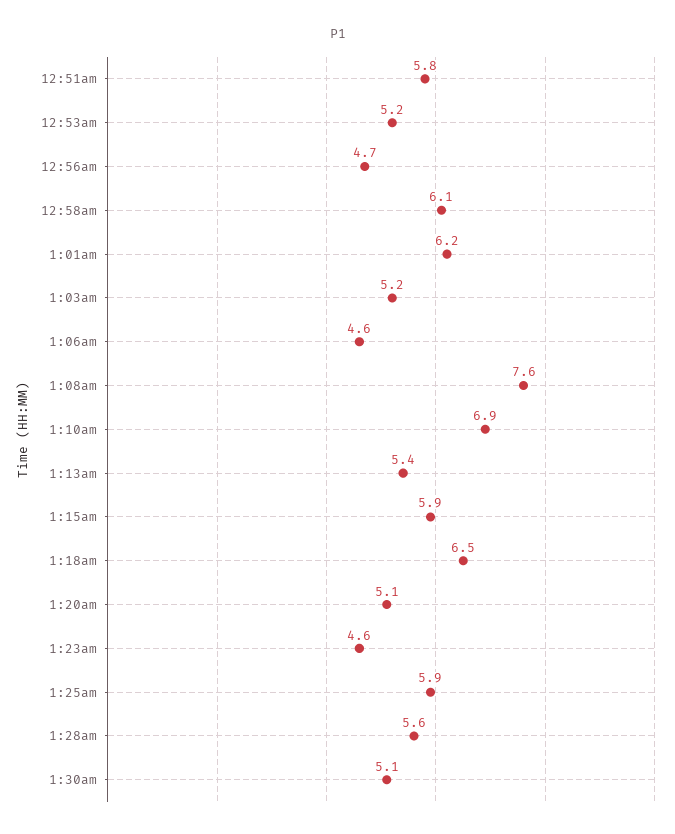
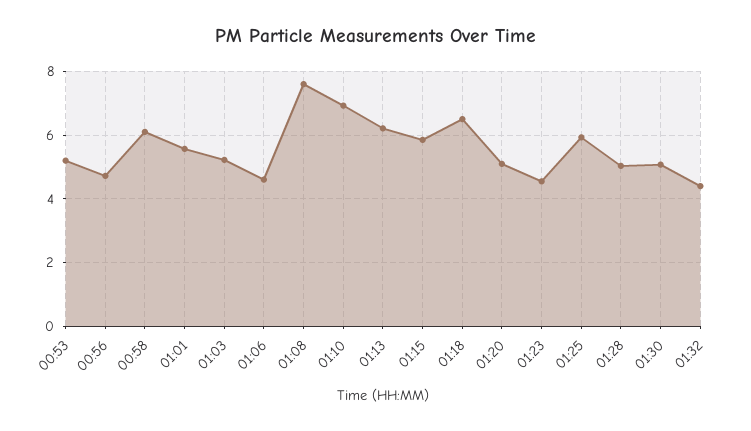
12:51am: 5.8 -> none
1:01am: 6.2 -> 5.6
1:13am: 5.4 -> 6.2
1:28am: 5.6 -> 5
01:32: none -> 4.4

